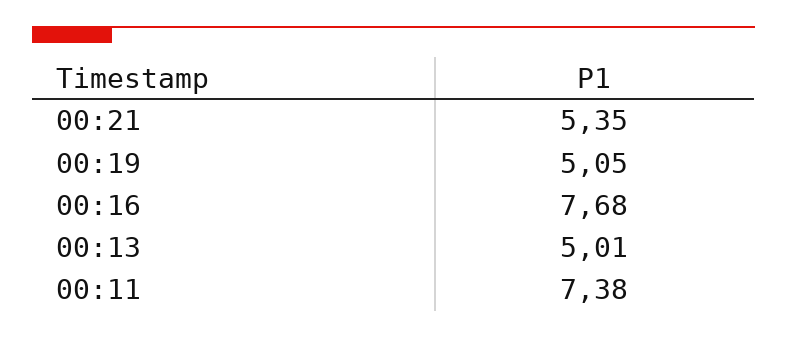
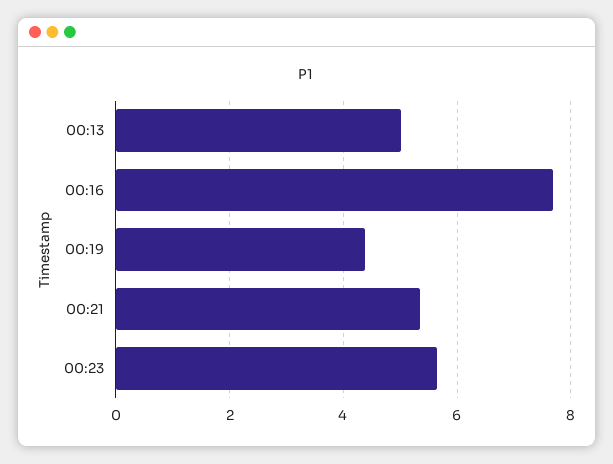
00:19: 5.05 -> 4.4
00:11: 7.38 -> none
00:23: none -> 5.6

